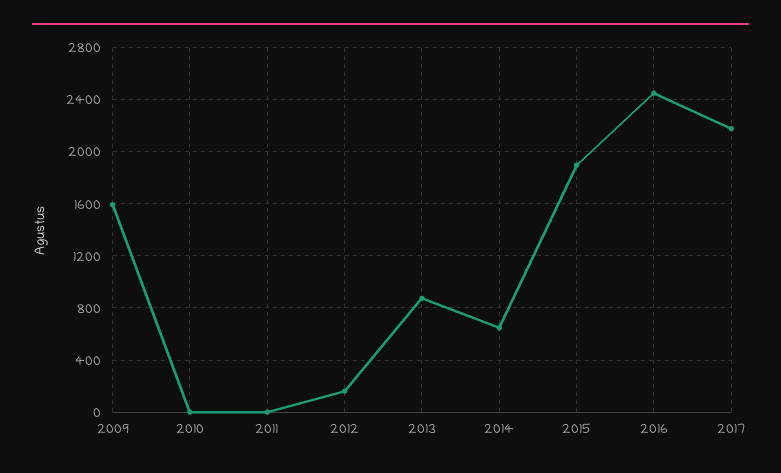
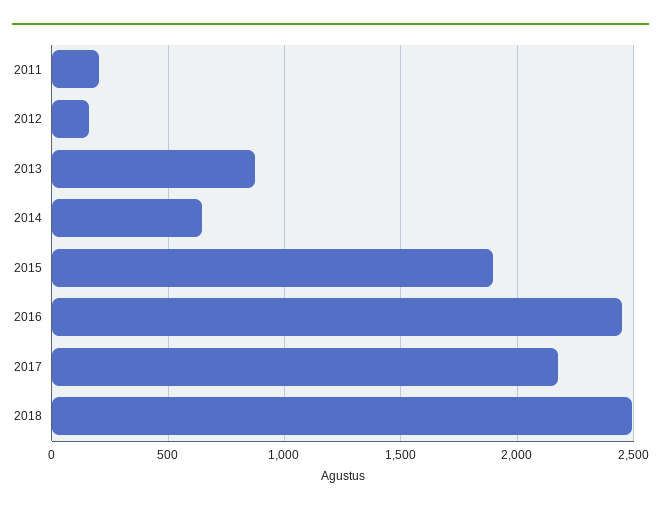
2009: 1600 -> none
2010: 0 -> none
2011: 0 -> 200
2018: none -> 2500

